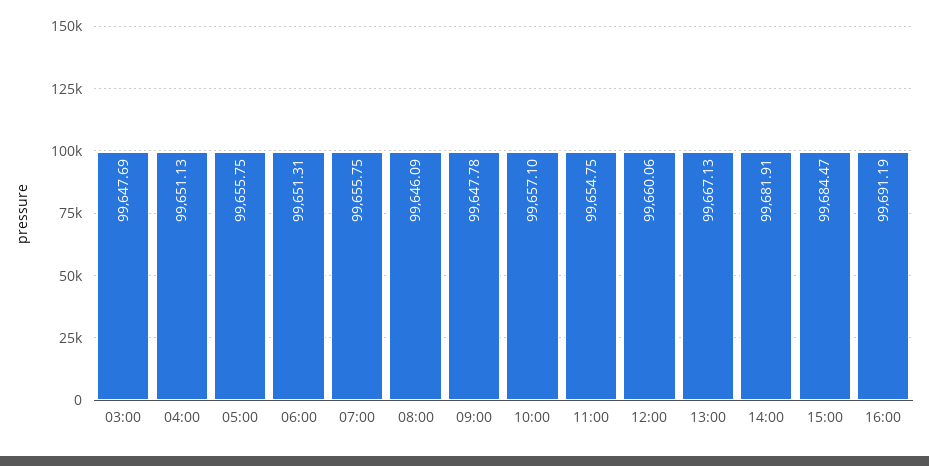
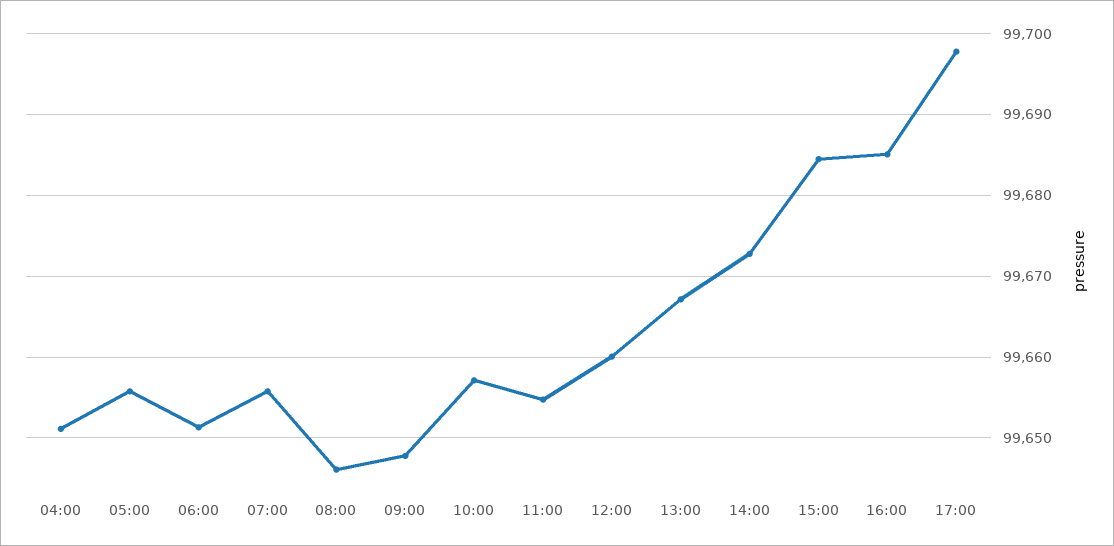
03:00: 99647.69 -> none
14:00: 99681.91 -> 99673
16:00: 99691.19 -> 99685
17:00: none -> 99698

